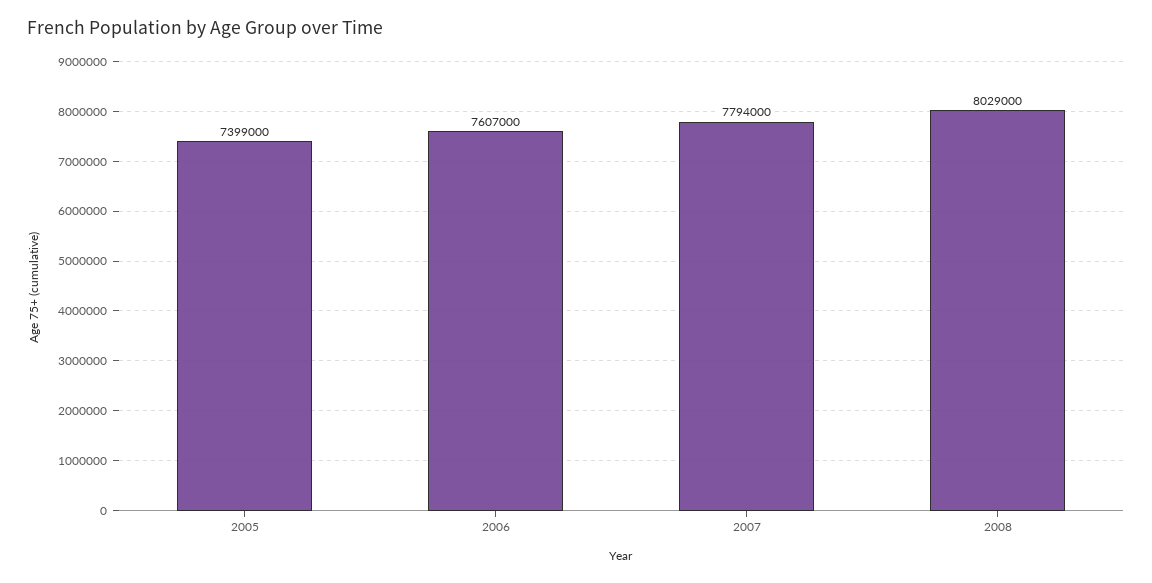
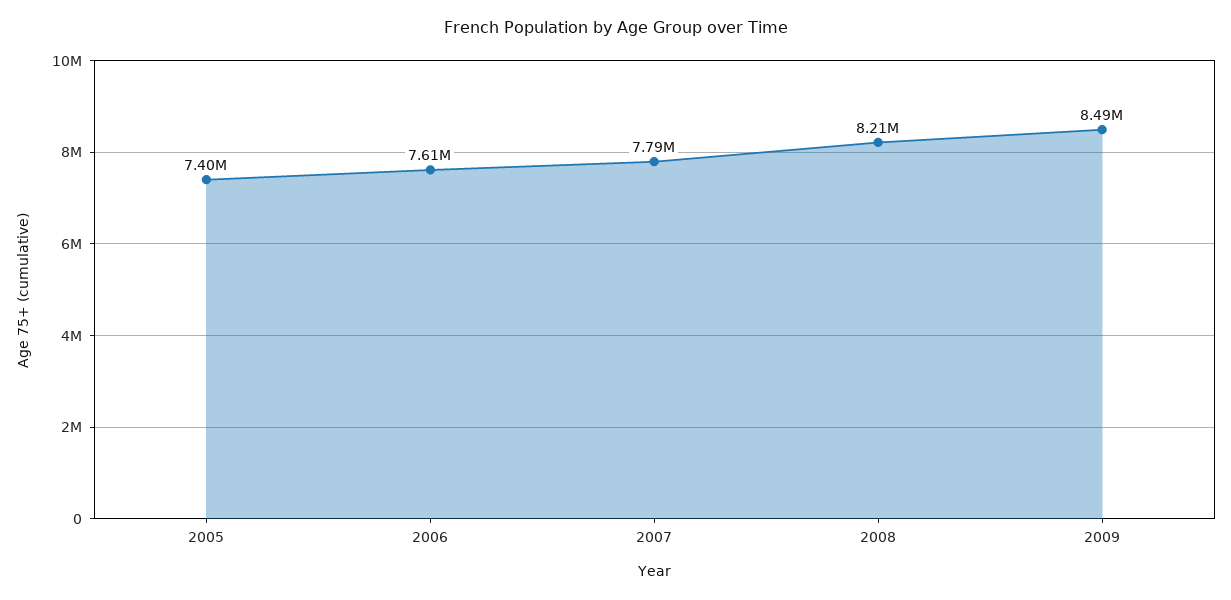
2008: 8029000 -> 8210000
2009: none -> 8490000

